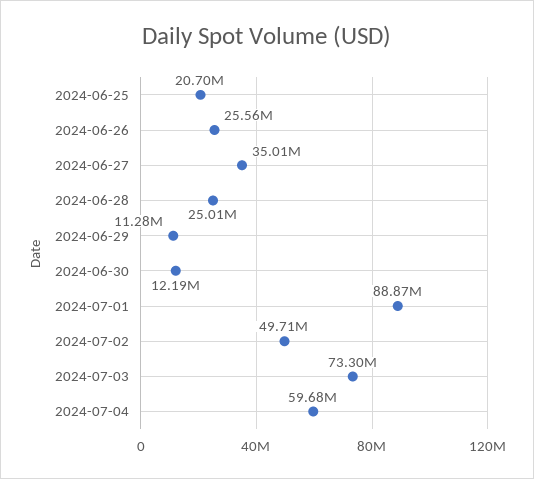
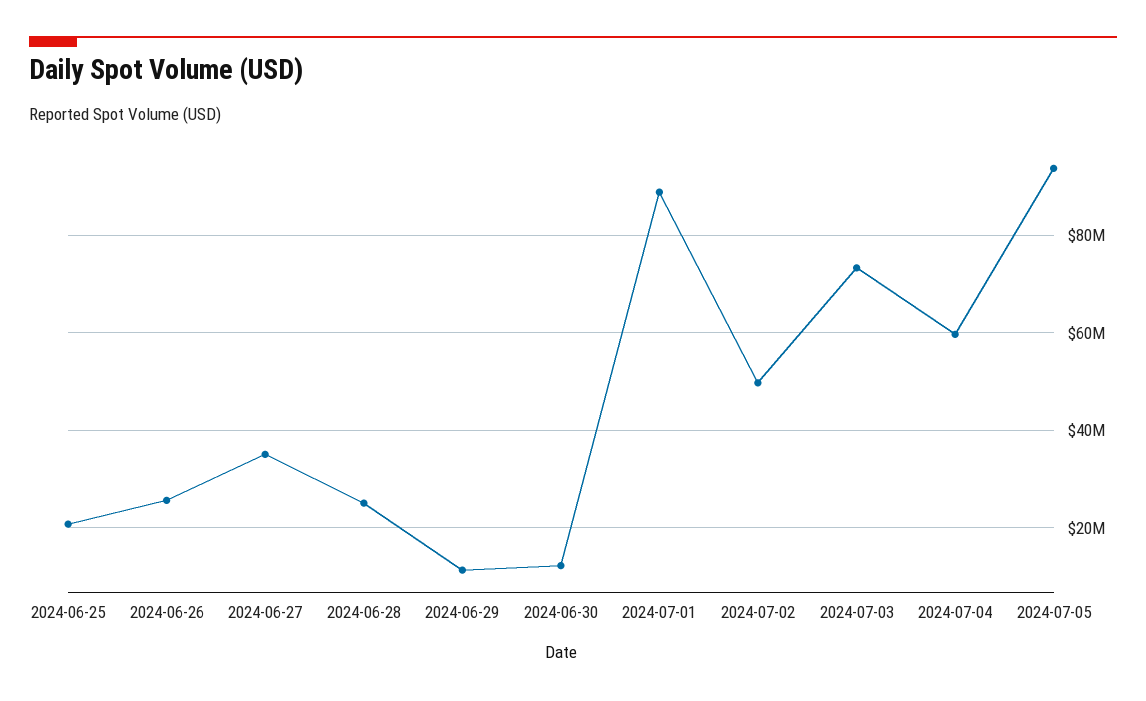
2024-07-05: none -> 94000000

